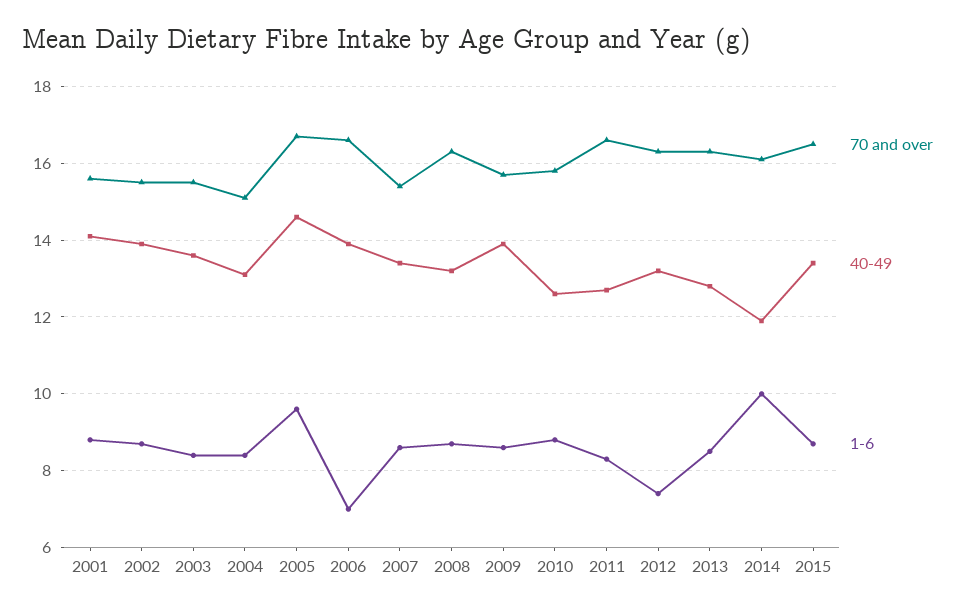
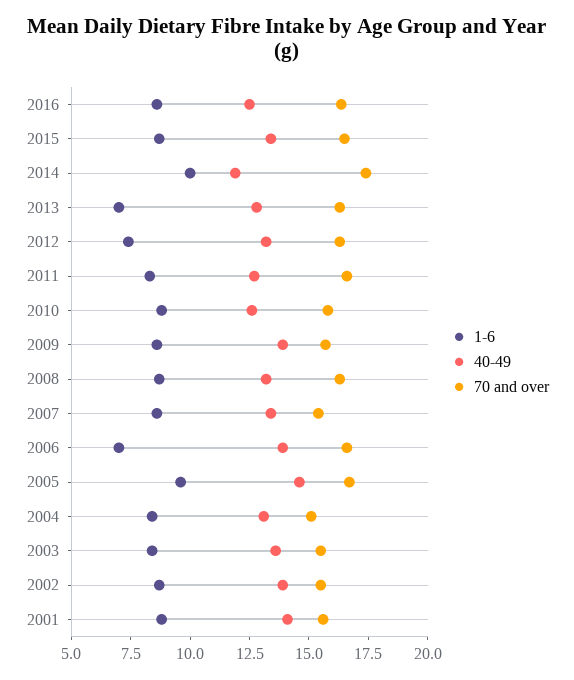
1-6, 2013: 8.5 -> 7
70 and over, 2014: 16 -> 17.5
1-6, 2016: none -> 8.5
40-49, 2016: none -> 12.5
70 and over, 2016: none -> 16.5

